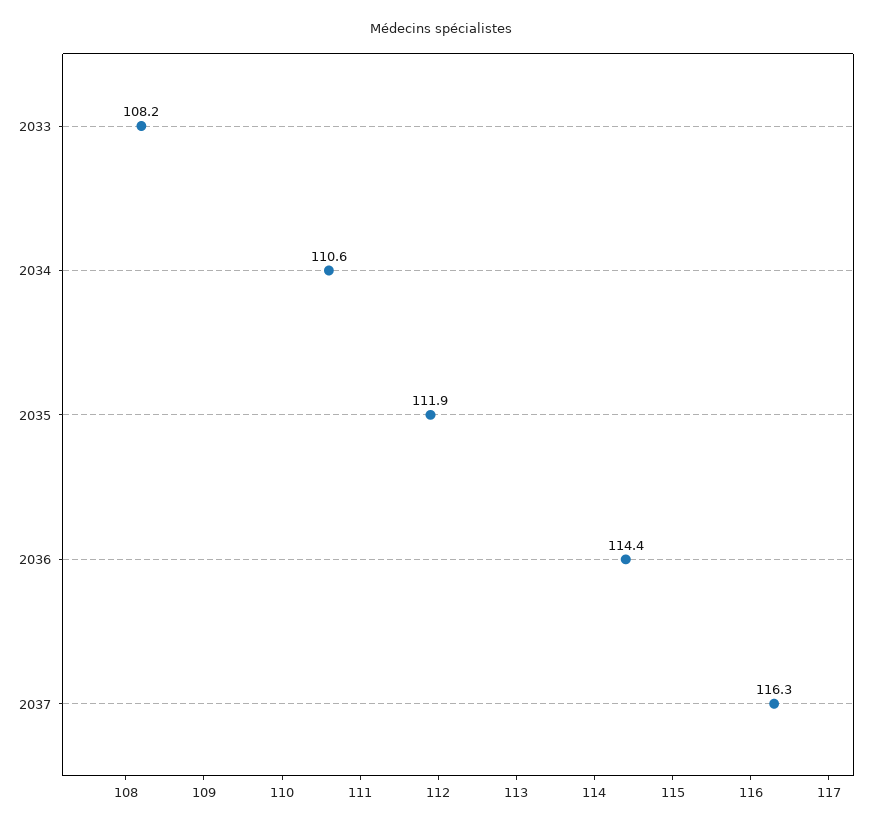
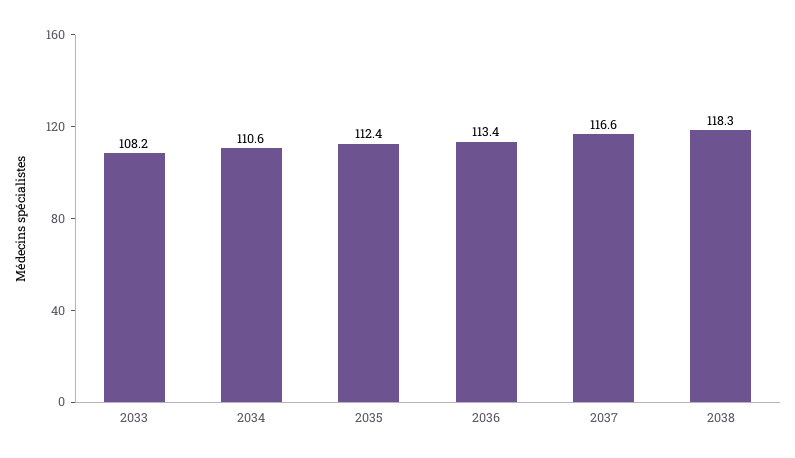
2035: 111.9 -> 112.4
2036: 114.4 -> 113.4
2037: 116.3 -> 116.6
2038: none -> 118.3

